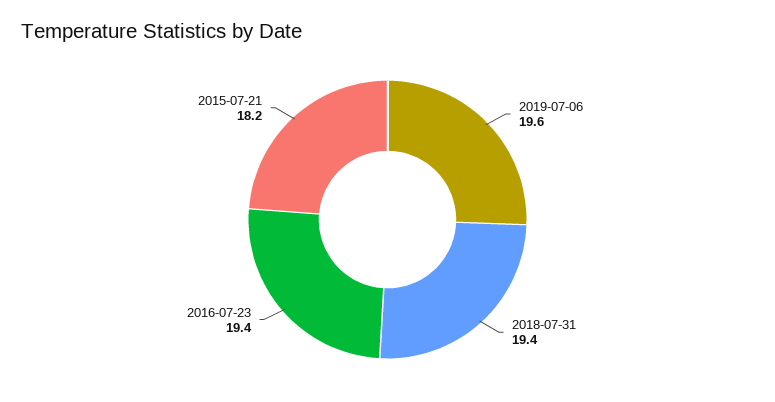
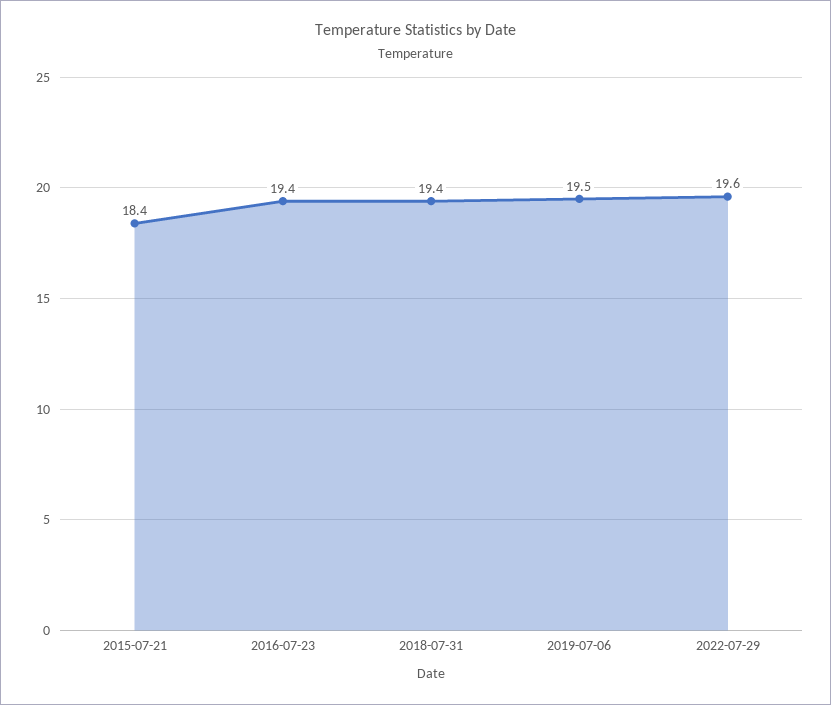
2019-07-06: 19.6 -> 19.5
2015-07-21: 18.2 -> 18.4
2022-07-29: none -> 19.6

